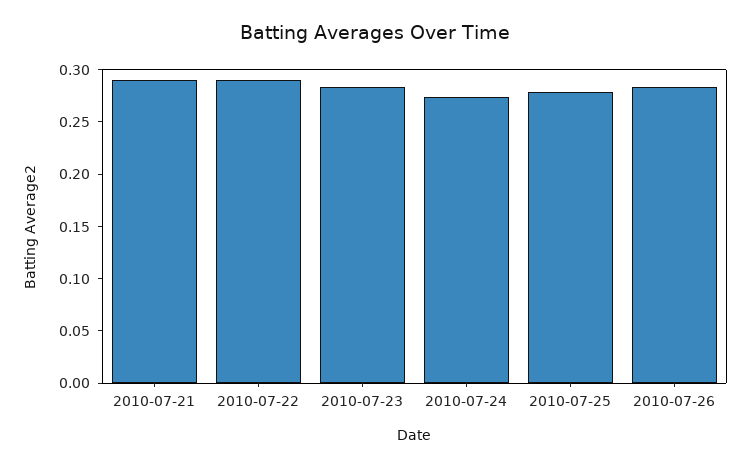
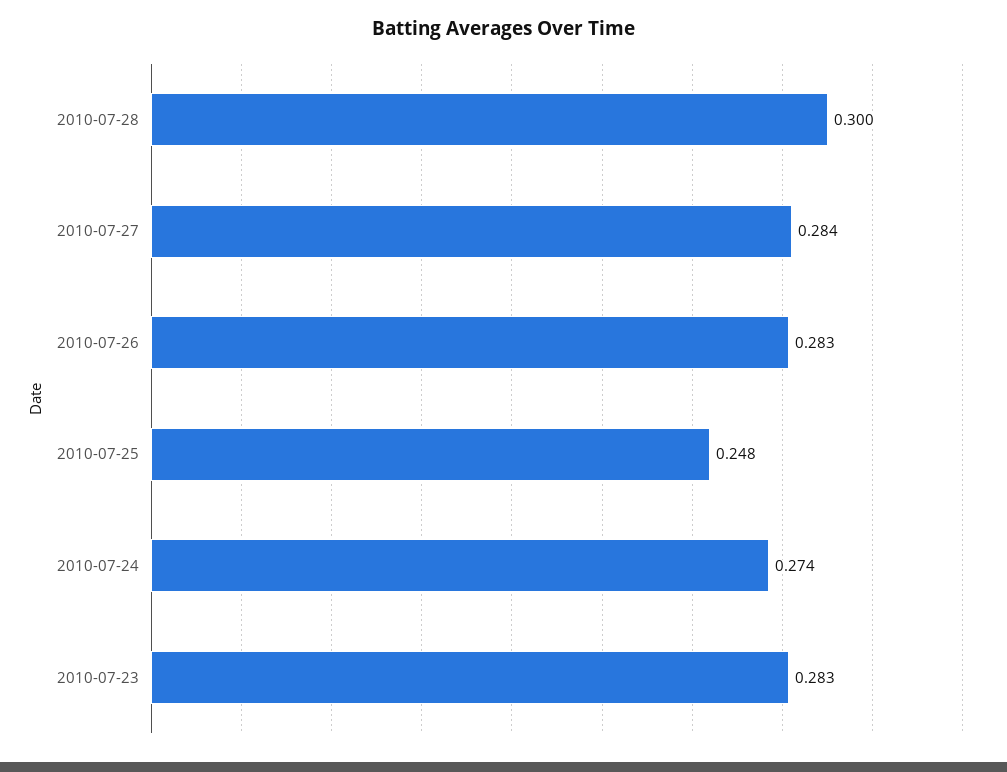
2010-07-21: 0.29 -> none
2010-07-22: 0.29 -> none
2010-07-25: 0.28 -> 0.248
2010-07-28: none -> 0.3
2010-07-27: none -> 0.284

